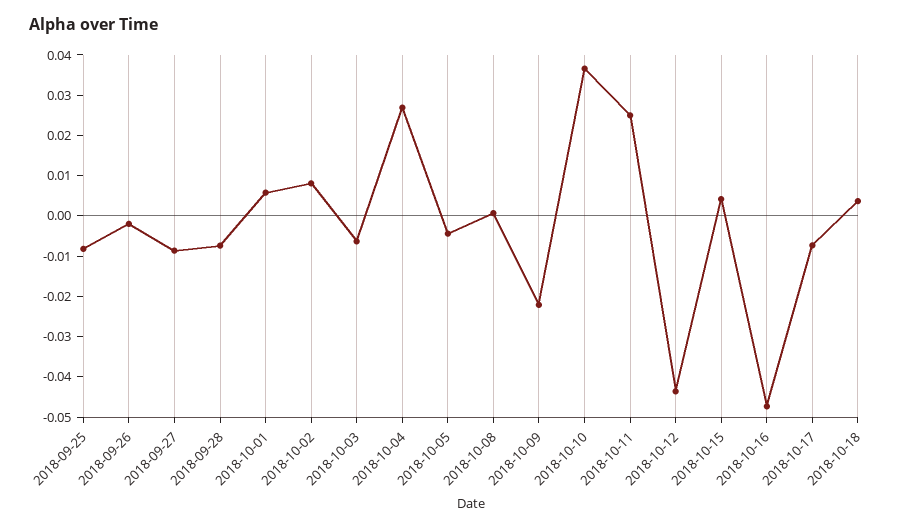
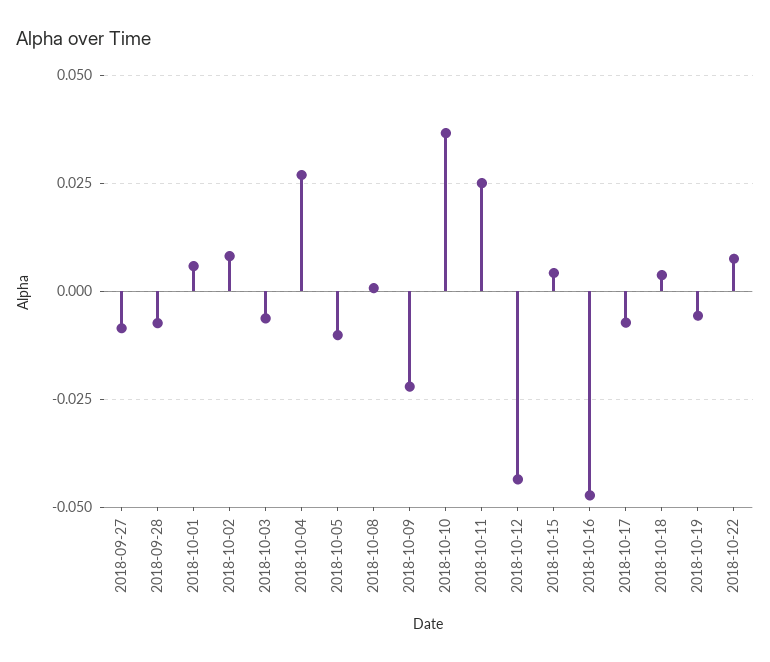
2018-09-25: -0.008 -> none
2018-09-26: -0.002 -> none
2018-10-05: -0.004 -> -0.01
2018-10-19: none -> -0.005
2018-10-22: none -> 0.0075

